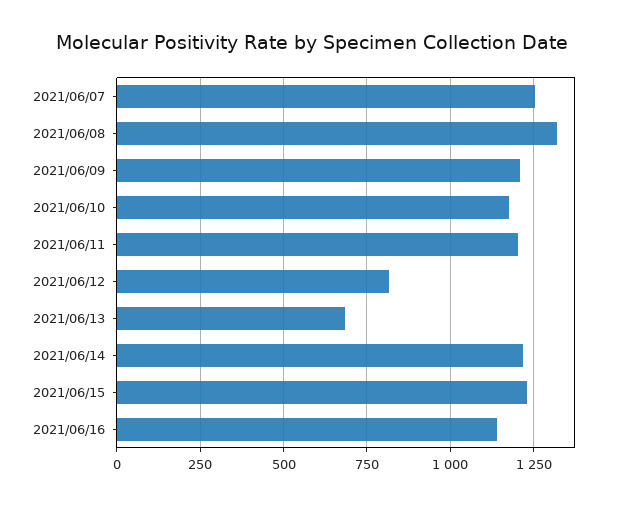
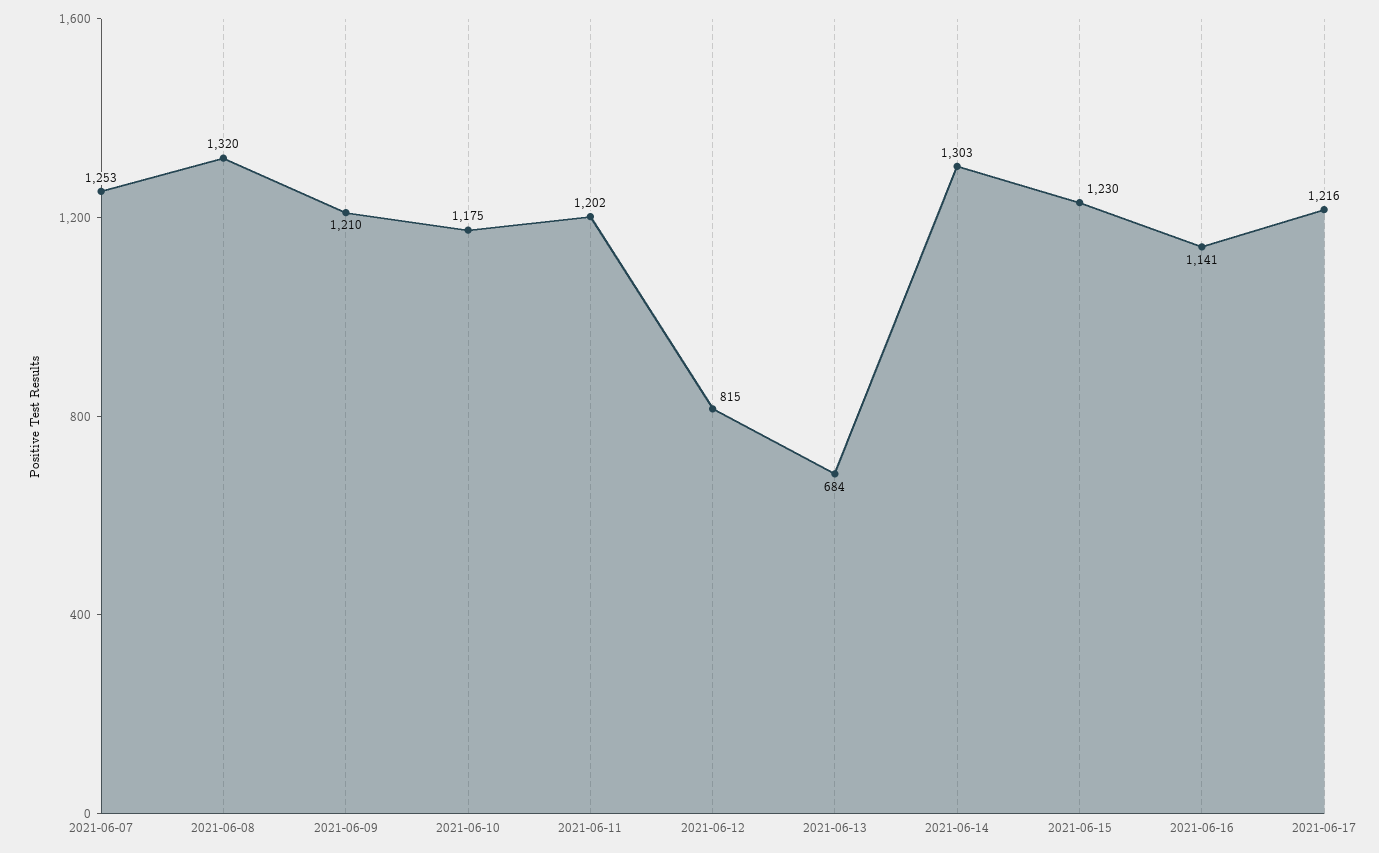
2021/06/14: 1225 -> 1303
2021-06-17: none -> 1216

